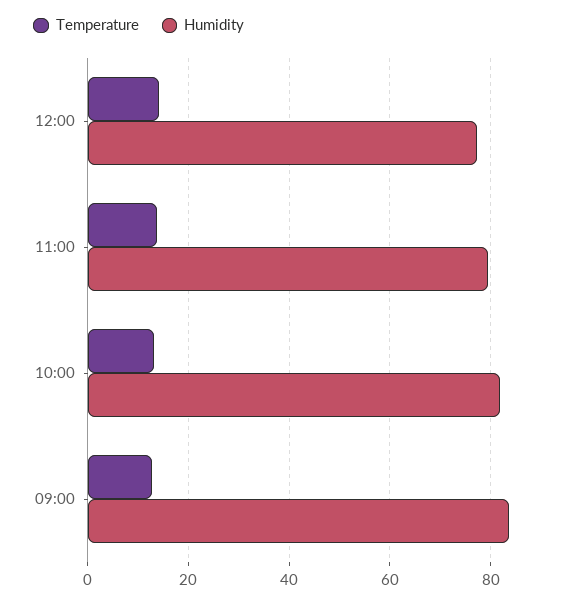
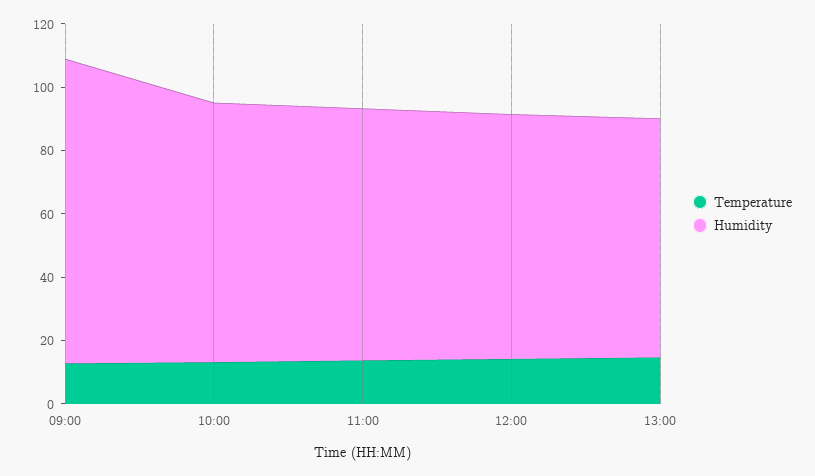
Humidity, 09:00: 84 -> 95
Temperature, 13:00: none -> 15
Humidity, 13:00: none -> 75

